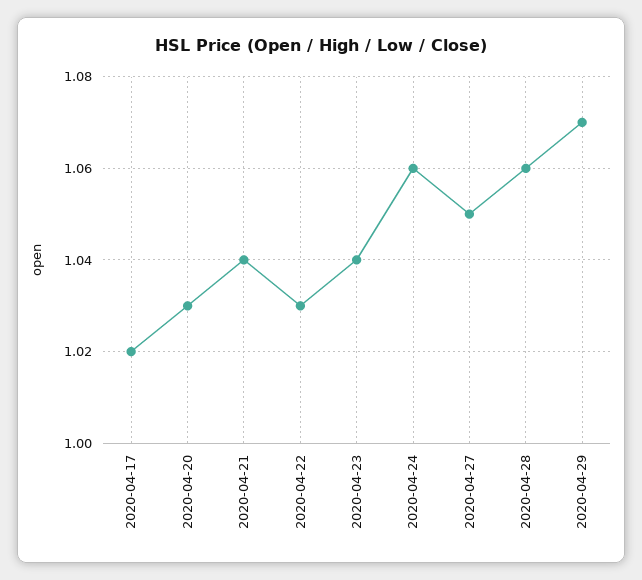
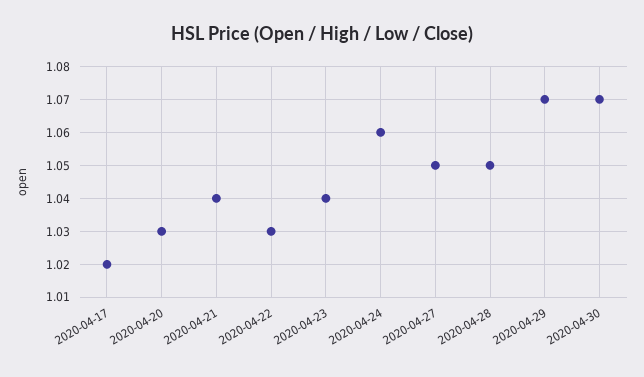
2020-04-28: 1.06 -> 1.05
2020-04-30: none -> 1.07

